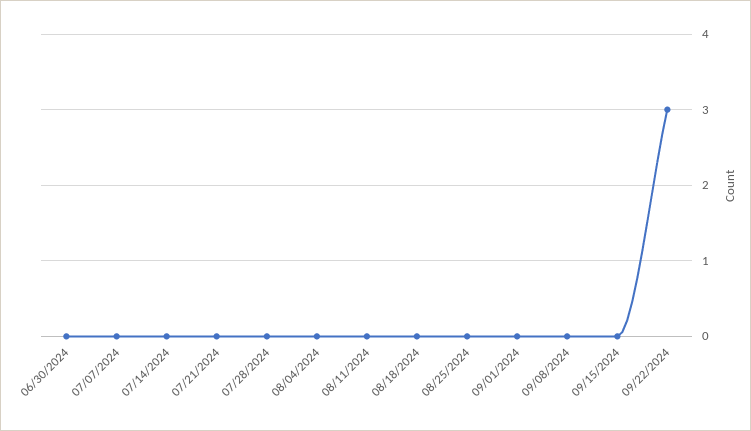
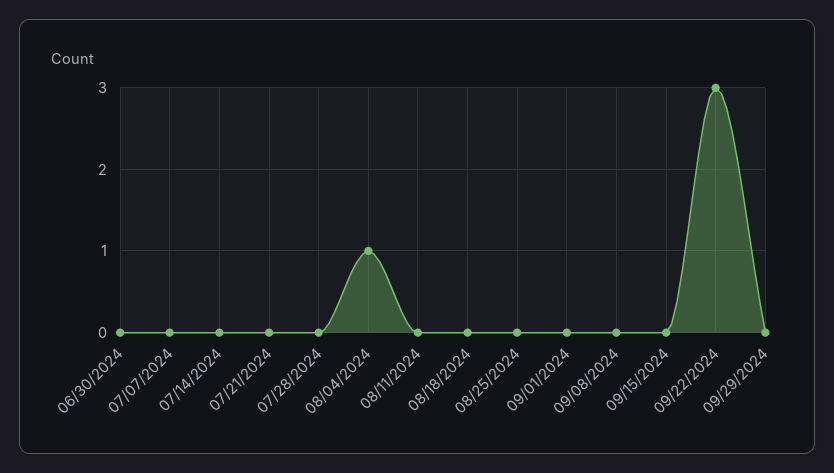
08/04/2024: 0 -> 1
09/29/2024: none -> 0

